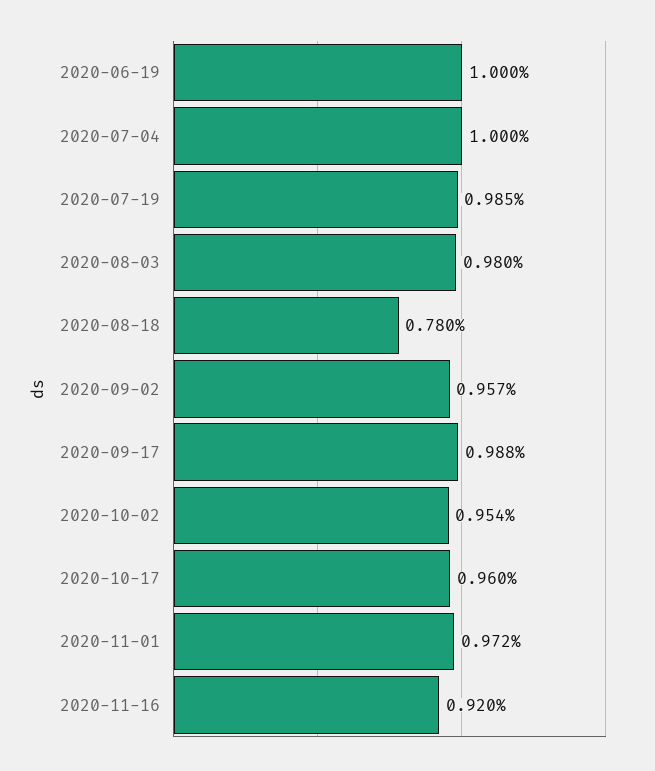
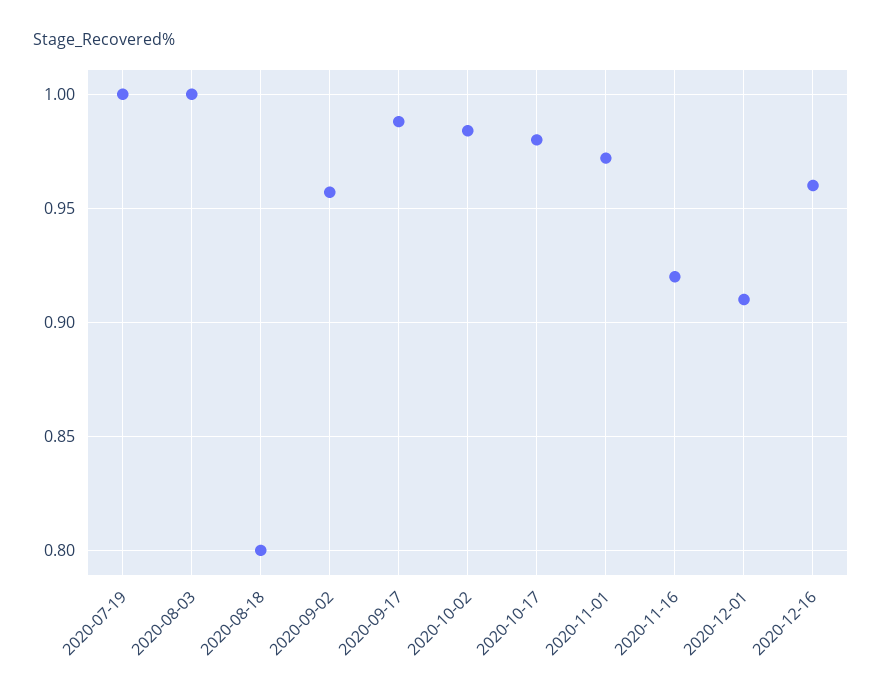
2020-06-19: 1 -> none
2020-07-04: 1 -> none
2020-07-19: 0.985 -> 1
2020-08-03: 0.98 -> 1
2020-08-18: 0.78 -> 0.8
2020-10-02: 0.954 -> 0.985
2020-10-17: 0.96 -> 0.98
2020-12-01: none -> 0.91
2020-12-16: none -> 0.96

